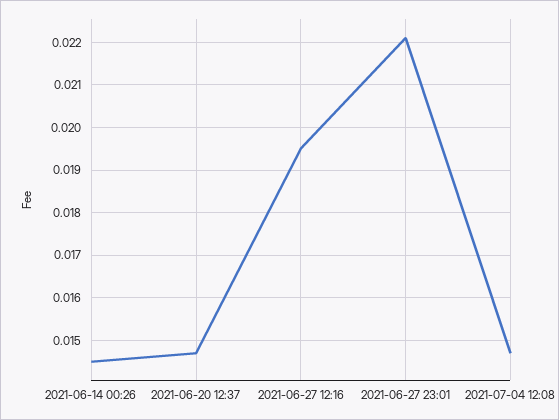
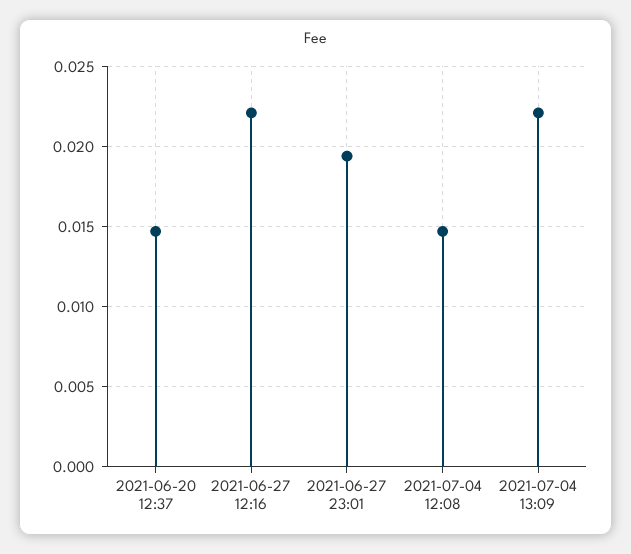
2021-06-14 00:26: 0.0145 -> none
2021-06-27 12:16: 0.0195 -> 0.022
2021-06-27 23:01: 0.022 -> 0.0195
2021-07-04 13:09: none -> 0.022

